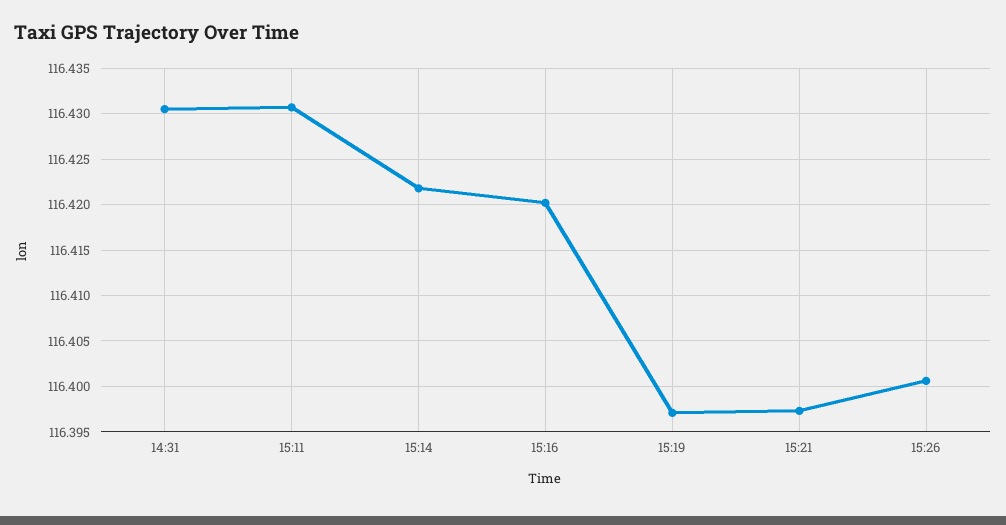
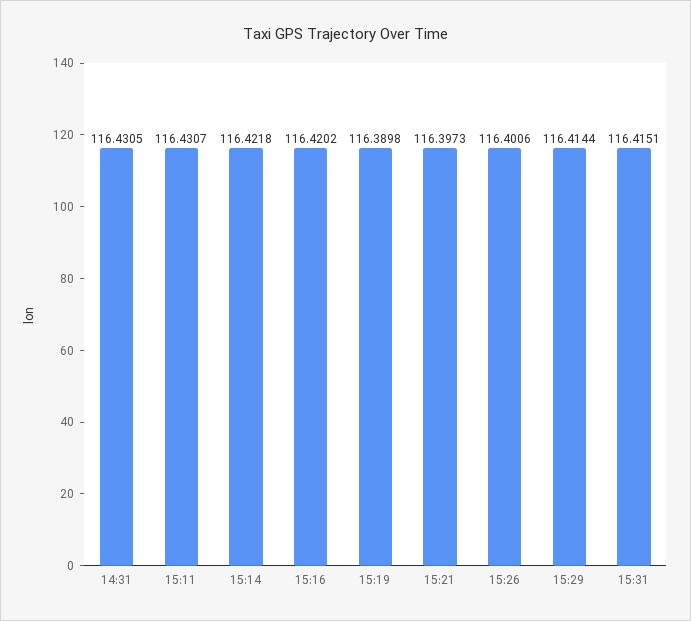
15:19: 116.397 -> 116.3898
15:29: none -> 116.4144
15:31: none -> 116.4151

